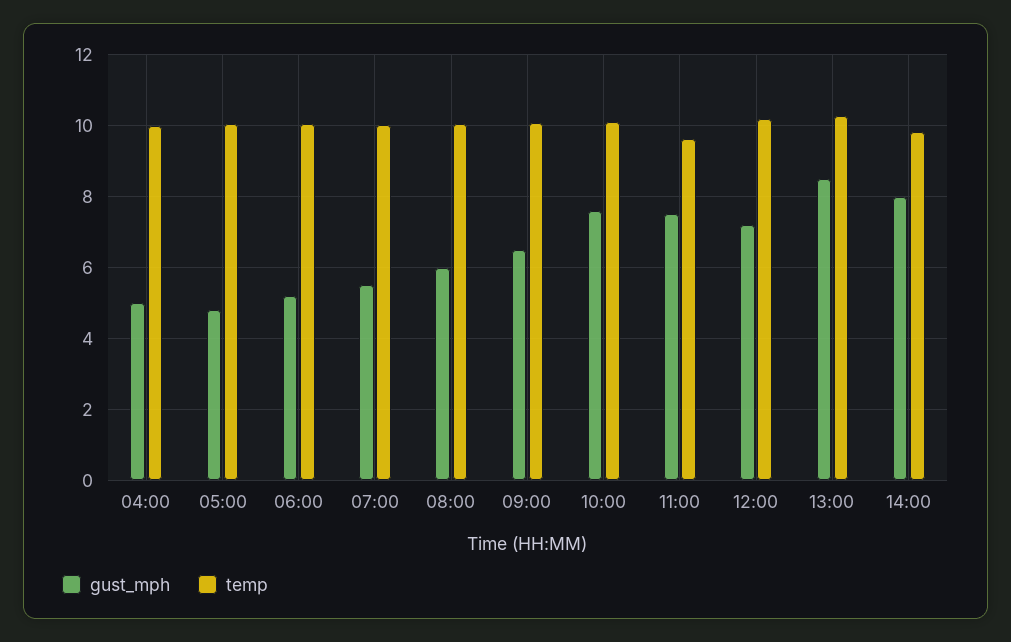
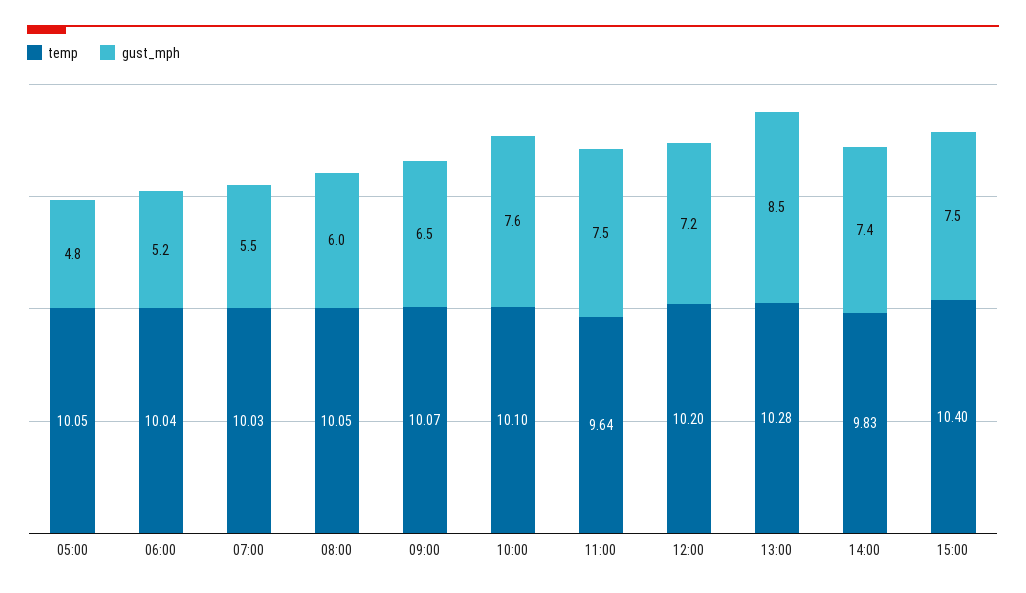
gust_mph, 04:00: 5 -> none
temp, 04:00: 10 -> none
gust_mph, 14:00: 8 -> 7.4
temp, 15:00: none -> 10.4
gust_mph, 15:00: none -> 7.5

